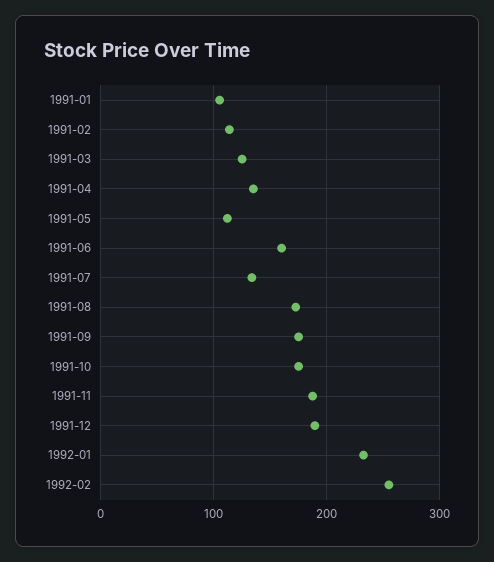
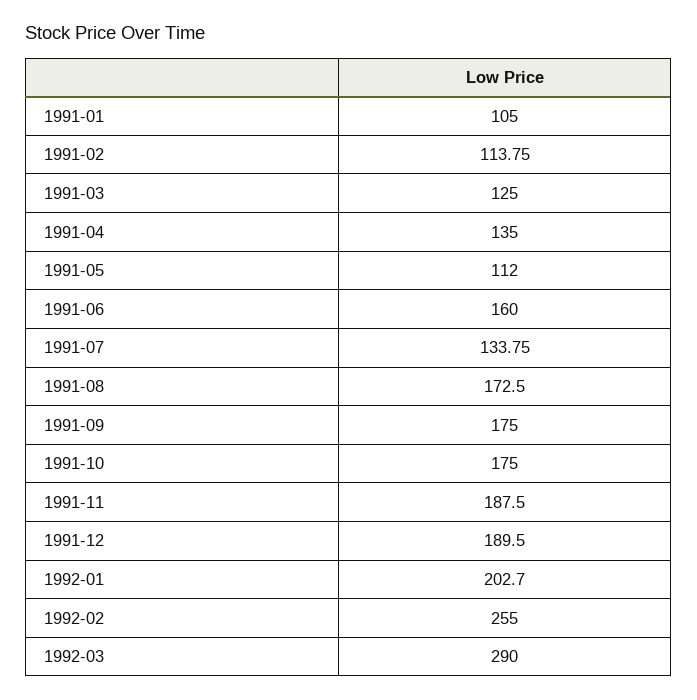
1992-01: 230 -> 202.7
1992-03: none -> 290

